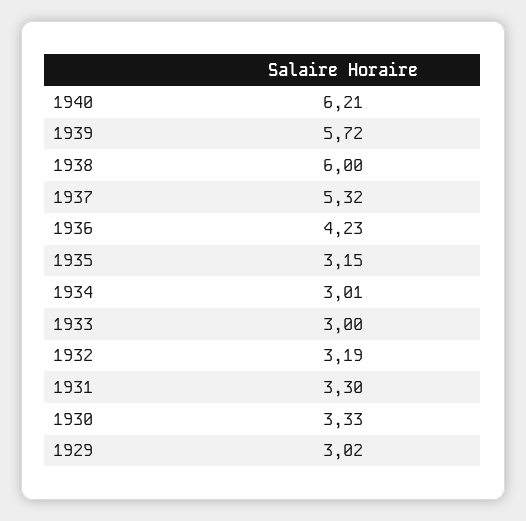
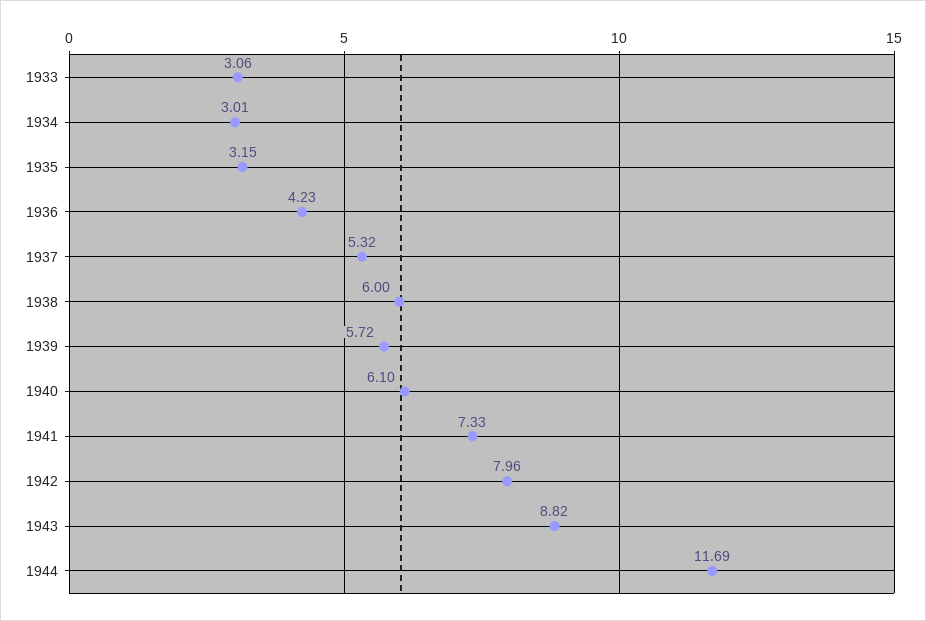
1940: 6.21 -> 6.1
1933: 3 -> 3.06
1932: 3.19 -> none
1931: 3.3 -> none
1930: 3.33 -> none
1929: 3.02 -> none
1941: none -> 7.33
1942: none -> 7.96
1943: none -> 8.82
1944: none -> 11.69

